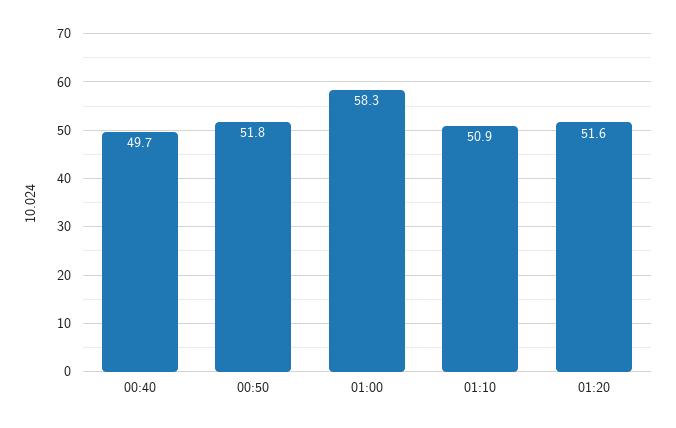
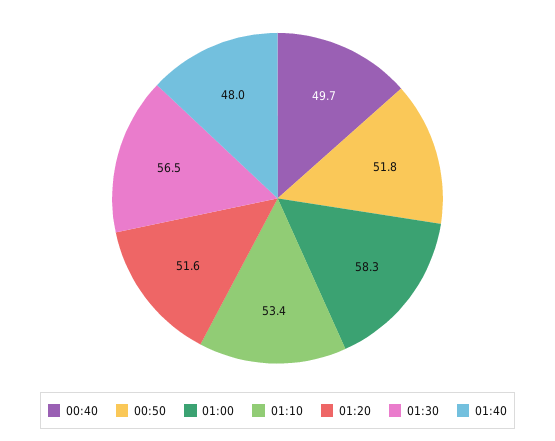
01:10: 50.9 -> 53.4
01:30: none -> 56.5
01:40: none -> 48

